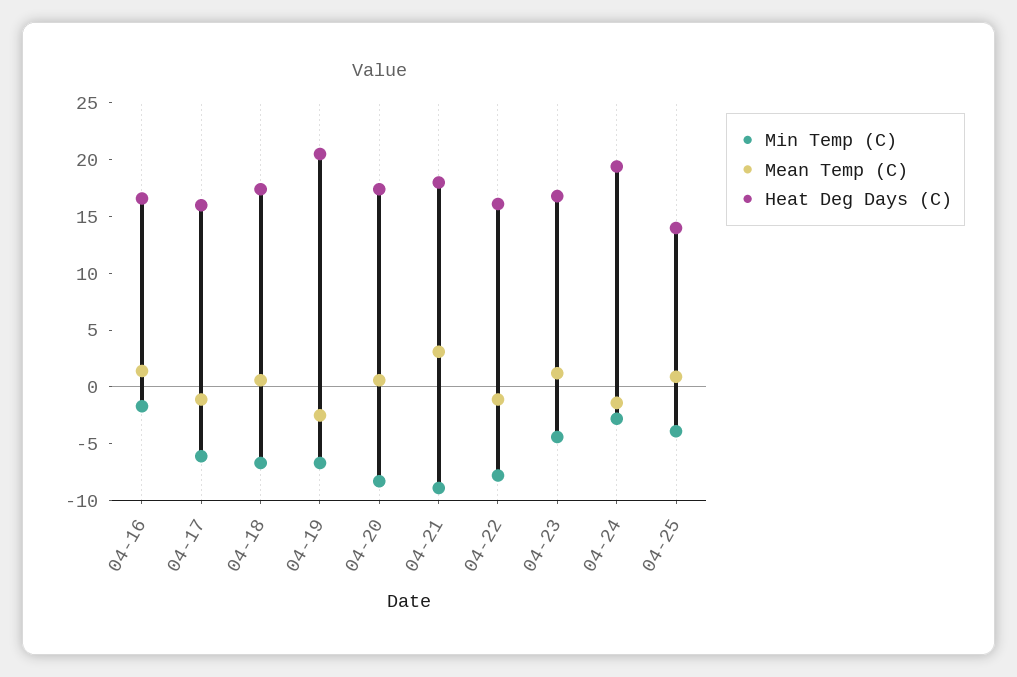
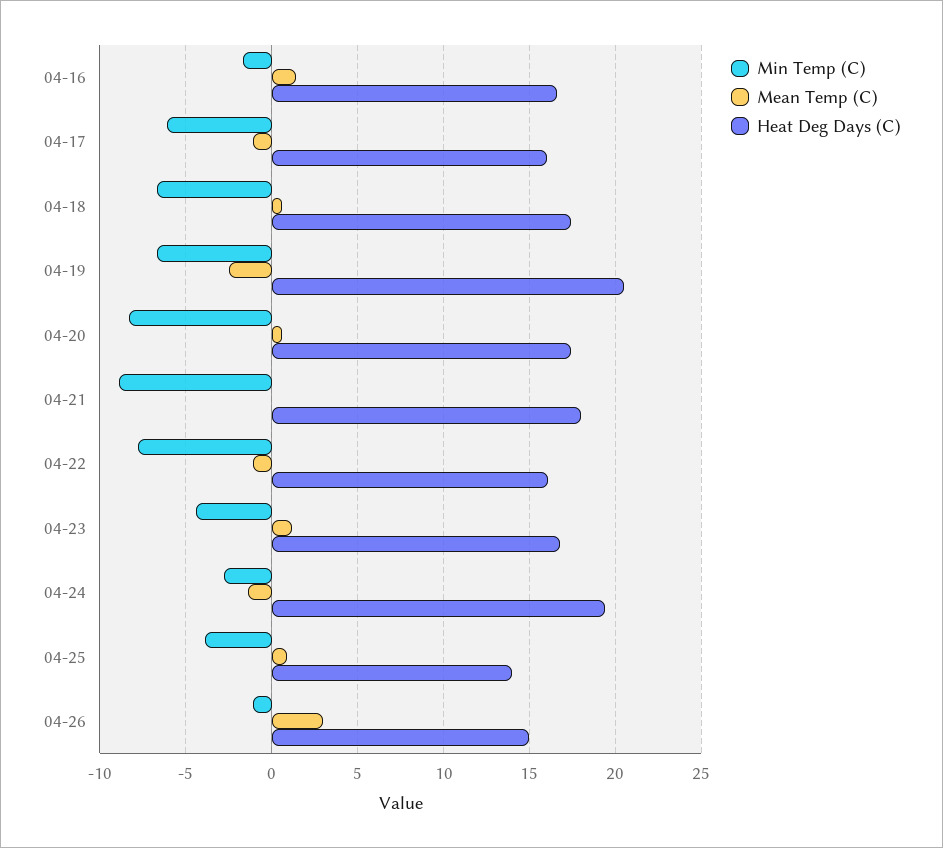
Mean Temp (C), 04-21: 3 -> 0
Min Temp (C), 04-26: none -> -1
Mean Temp (C), 04-26: none -> 3
Heat Deg Days (C), 04-26: none -> 15

